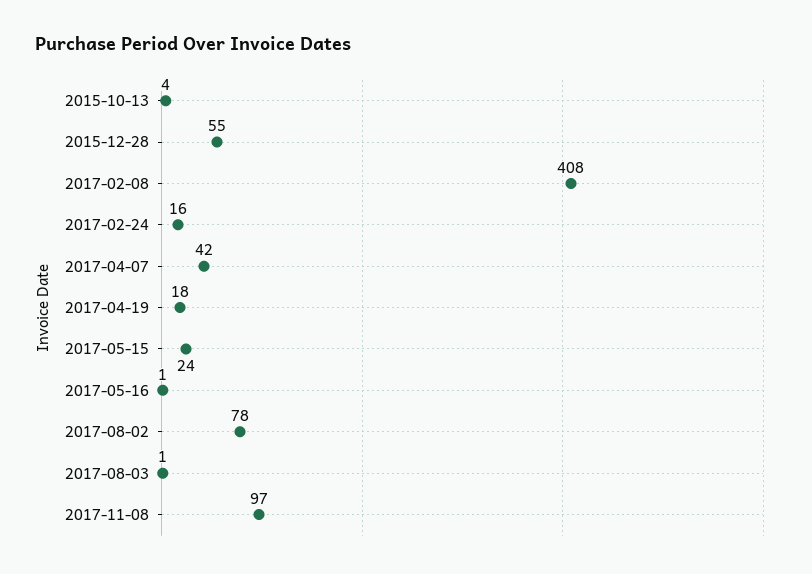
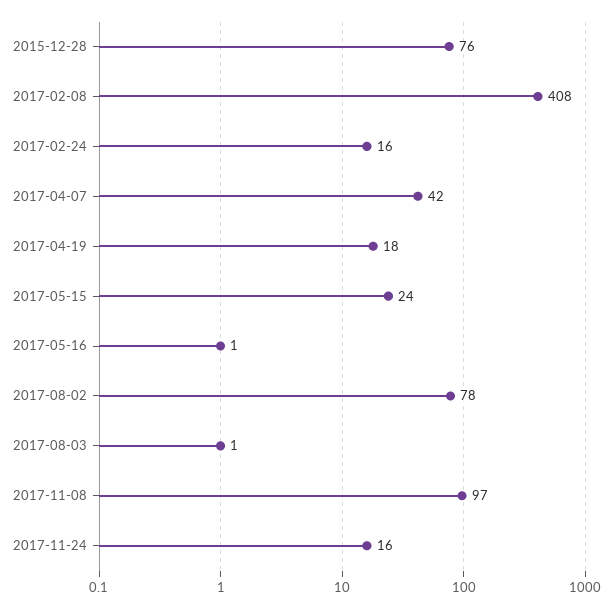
2015-10-13: 4 -> none
2015-12-28: 55 -> 76
2017-11-24: none -> 16

